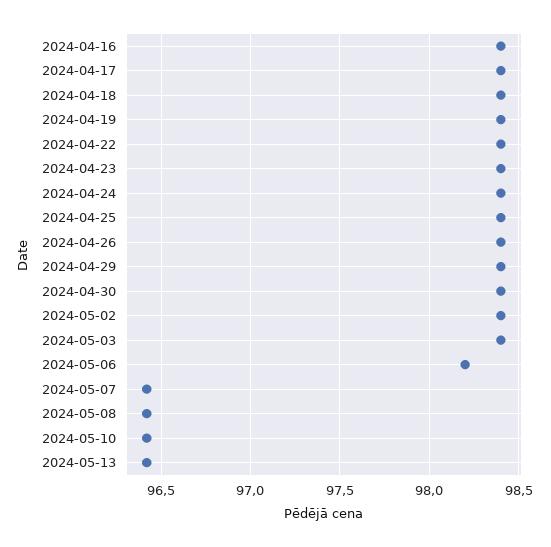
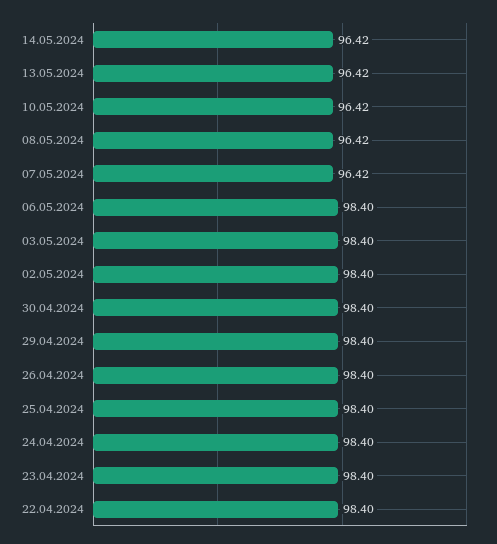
2024-04-16: 98.4 -> none
2024-04-17: 98.4 -> none
2024-04-18: 98.4 -> none
2024-04-19: 98.4 -> none
2024-05-06: 98.2 -> 98.4
14.05.2024: none -> 96.42

